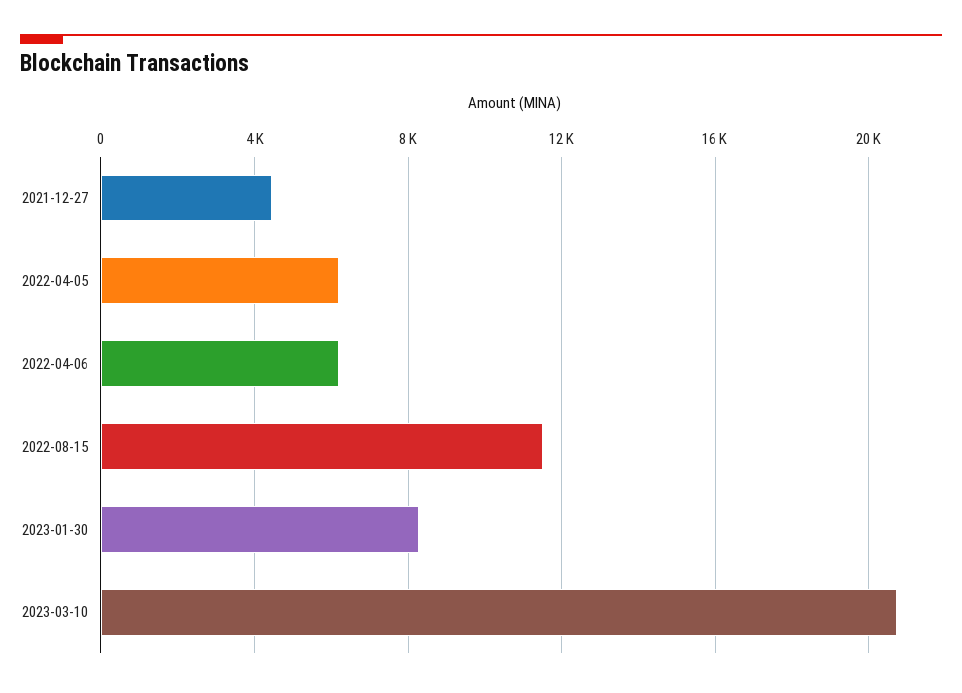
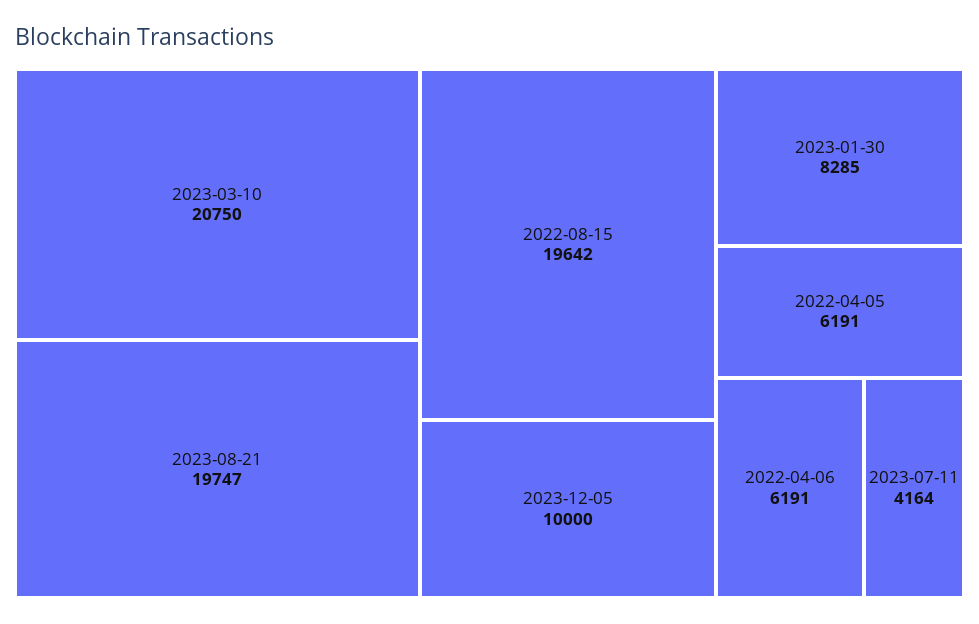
2021-12-27: 4500 -> none
2022-08-15: 11500 -> 19642
2023-08-21: none -> 19747
2023-12-05: none -> 10000
2023-07-11: none -> 4164

